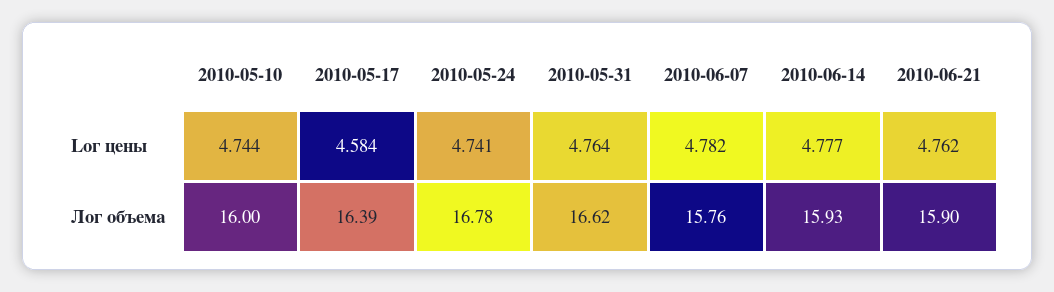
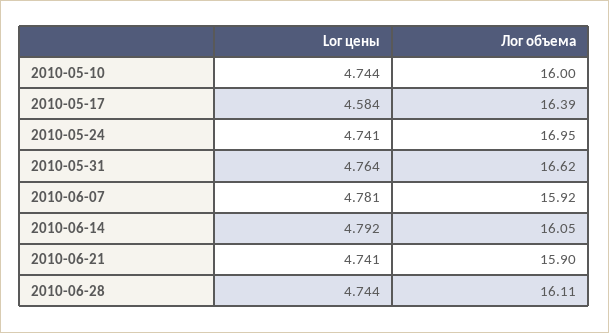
2010-06-07, Lог цены: 4.782 -> 4.781
2010-06-14, Lог цены: 4.777 -> 4.792
2010-06-21, Lог цены: 4.762 -> 4.741
2010-05-24, Лог объема: 16.78 -> 16.95
2010-06-07, Лог объема: 15.76 -> 15.92
2010-06-14, Лог объема: 15.93 -> 16.05
2010-06-28, Lог цены: none -> 4.744
2010-06-28, Лог объема: none -> 16.11

